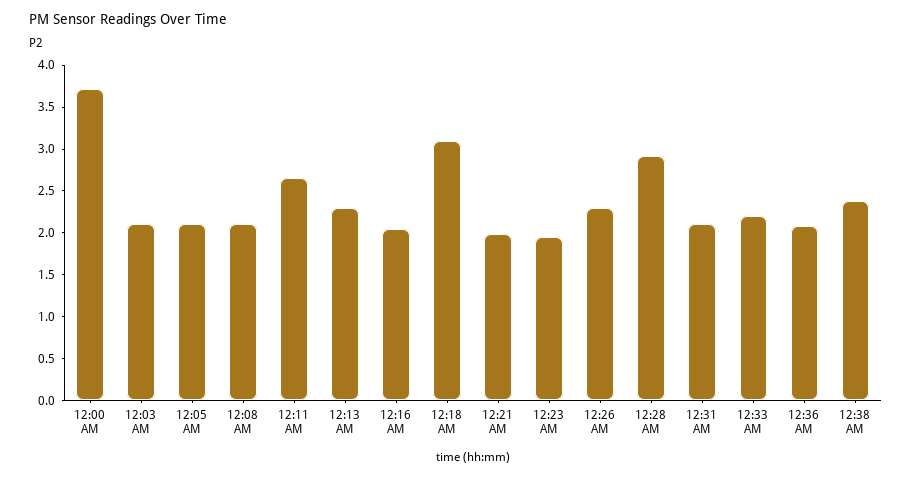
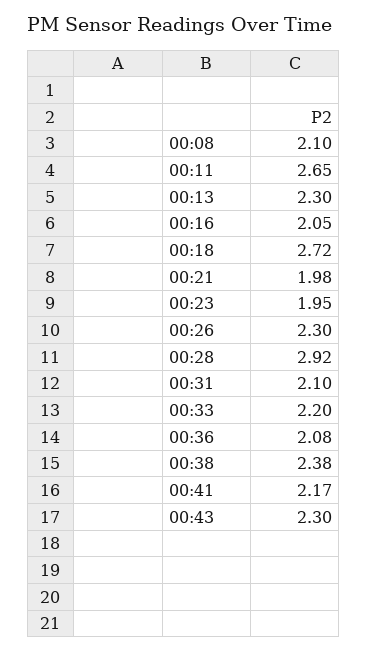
12:00 AM: 3.7 -> none
12:03 AM: 2.1 -> none
12:05 AM: 2.1 -> none
12:18 AM: 3.1 -> 2.72
00:41: none -> 2.17
00:43: none -> 2.3

